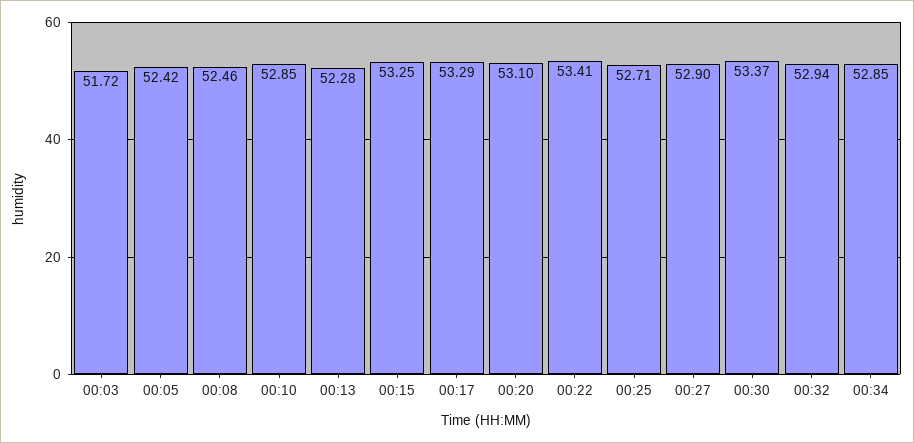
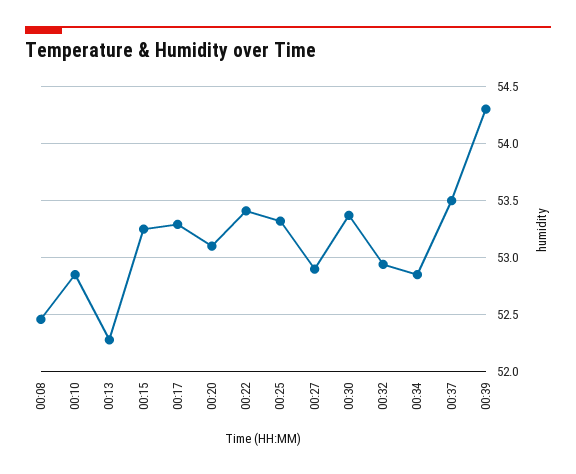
00:03: 51.72 -> none
00:05: 52.42 -> none
00:25: 52.71 -> 53.3
00:37: none -> 53.5
00:39: none -> 54.3

